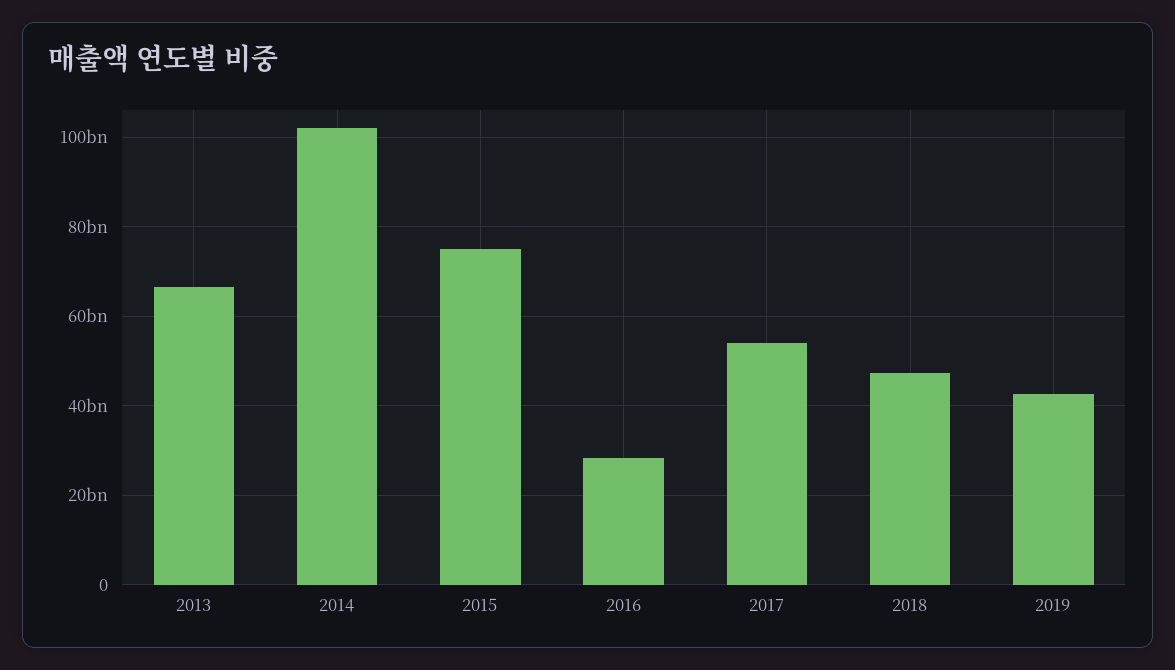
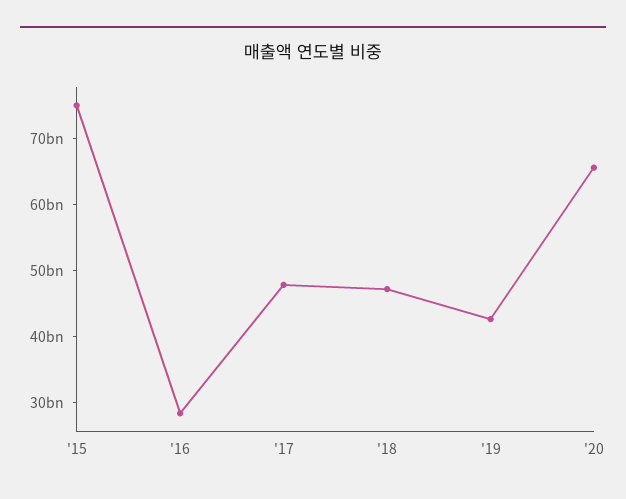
2013: 66000000000 -> none
2014: 102000000000 -> none
2017: 54000000000 -> 48000000000
'20: none -> 66000000000

